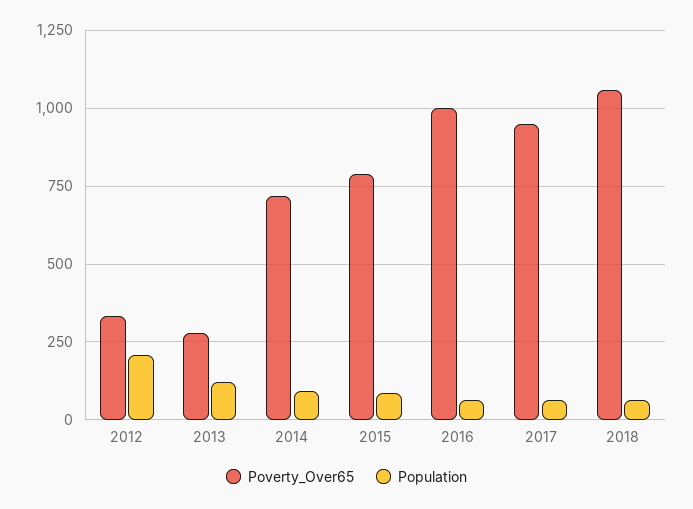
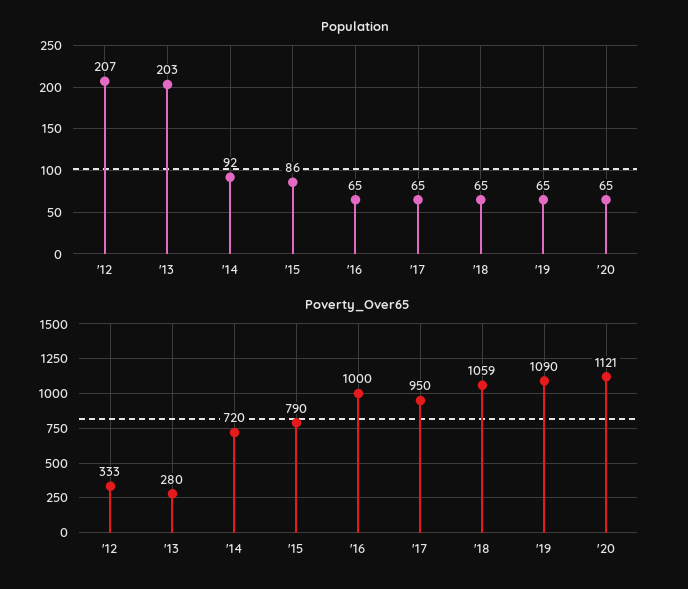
Population, 2013: 125 -> 203
Population, '19: none -> 65
Population, '20: none -> 65
Poverty_Over65, '19: none -> 1090
Poverty_Over65, '20: none -> 1121

